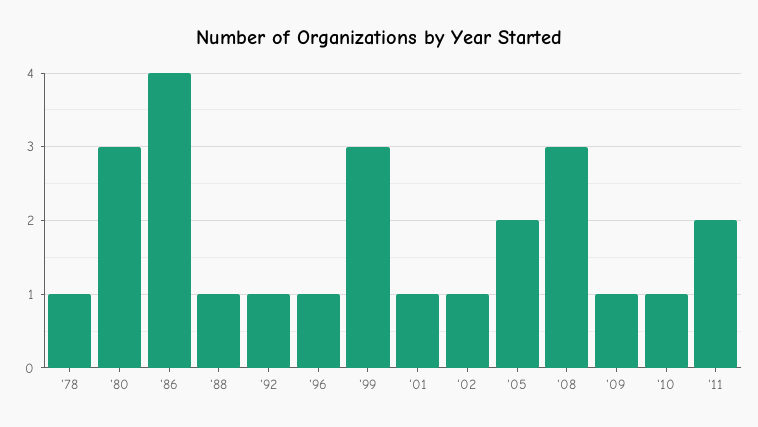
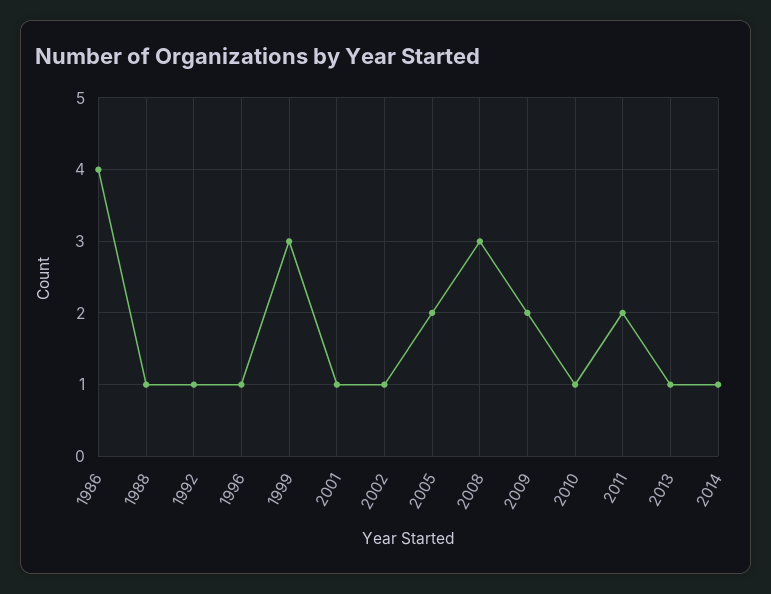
'78: 1 -> none
'80: 3 -> none
'09: 1 -> 2
2013: none -> 1
2014: none -> 1

